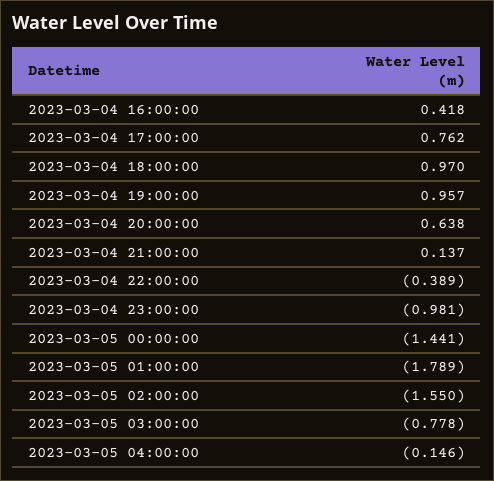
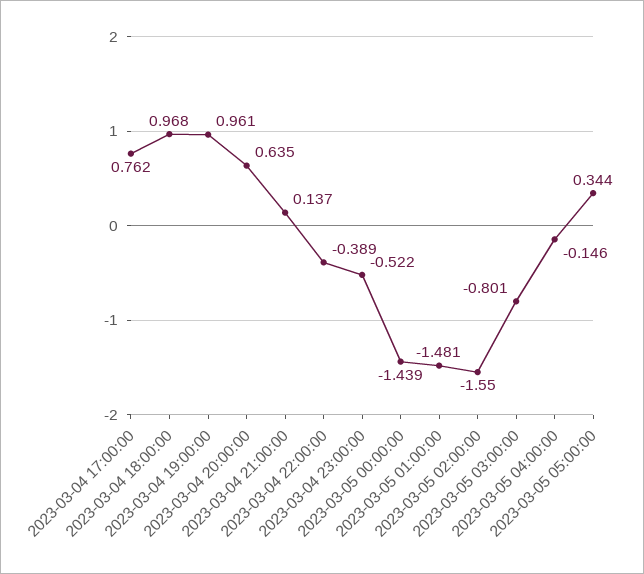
2023-03-04 16:00:00: 0.418 -> none
2023-03-04 18:00:00: 0.97 -> 0.968
2023-03-04 19:00:00: 0.957 -> 0.961
2023-03-04 20:00:00: 0.638 -> 0.635
2023-03-04 23:00:00: -0.981 -> -0.522
2023-03-05 00:00:00: -1.441 -> -1.439
2023-03-05 01:00:00: -1.789 -> -1.481
2023-03-05 03:00:00: -0.778 -> -0.801
2023-03-05 05:00:00: none -> 0.344

